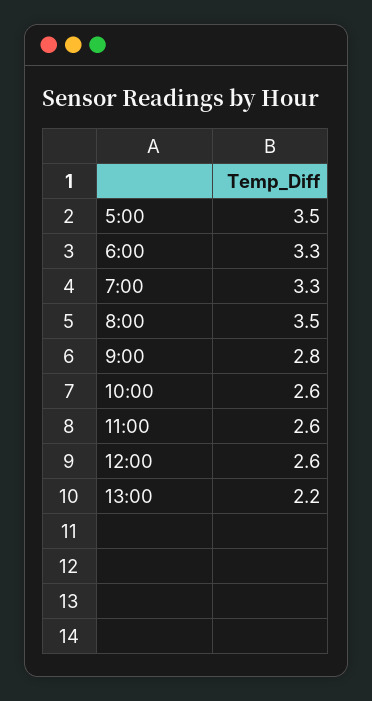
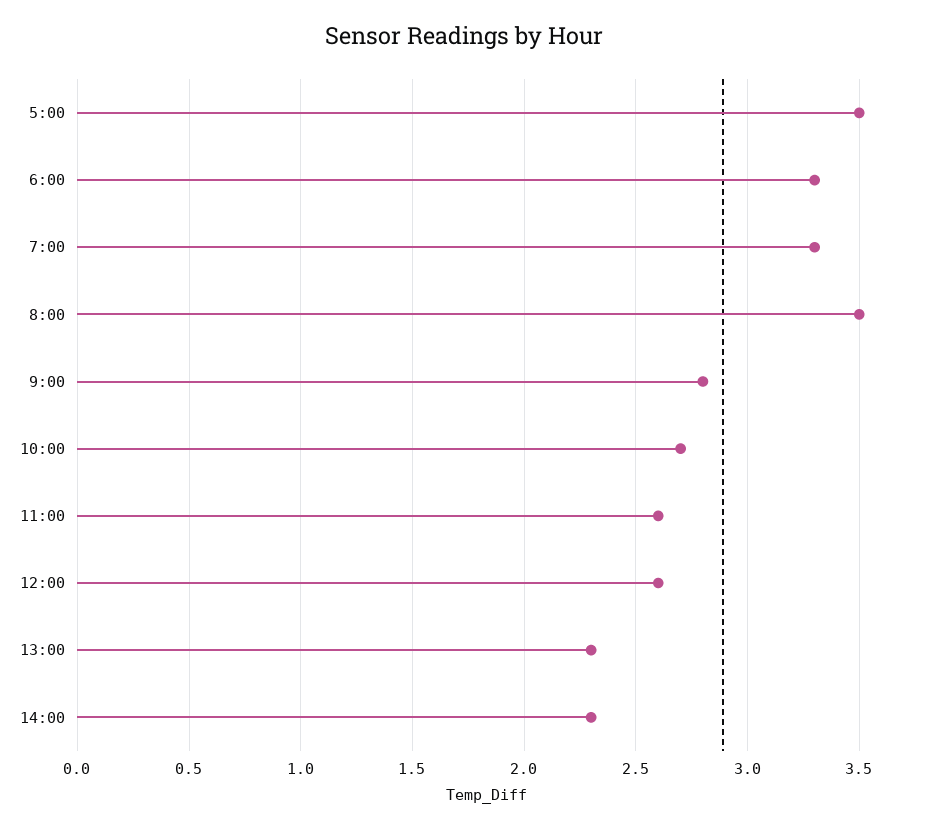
10:00: 2.6 -> 2.7
13:00: 2.2 -> 2.3
14:00: none -> 2.3

